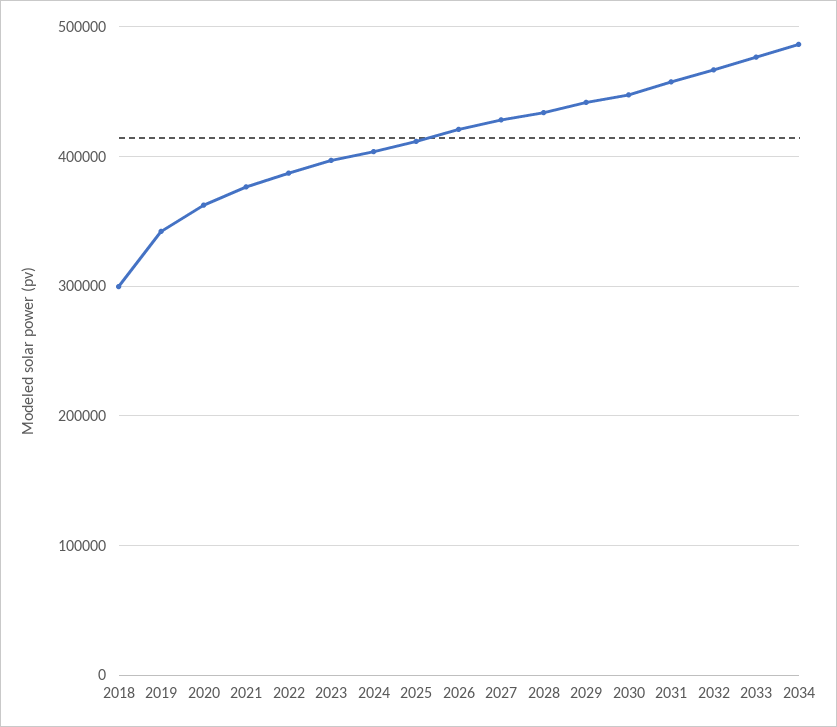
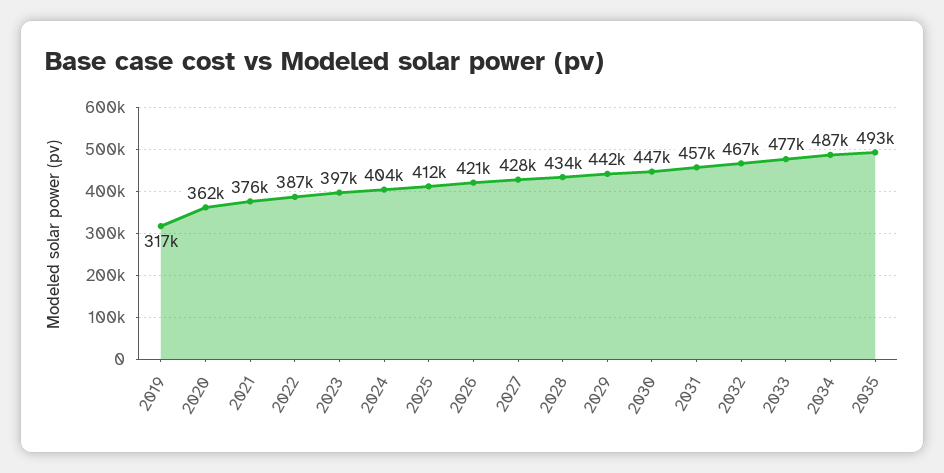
2018: 300000 -> none
2019: 340000 -> 317000
2035: none -> 493000

